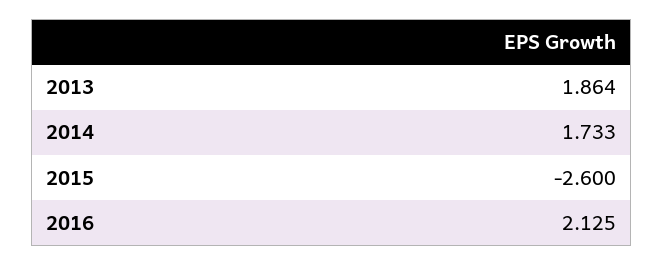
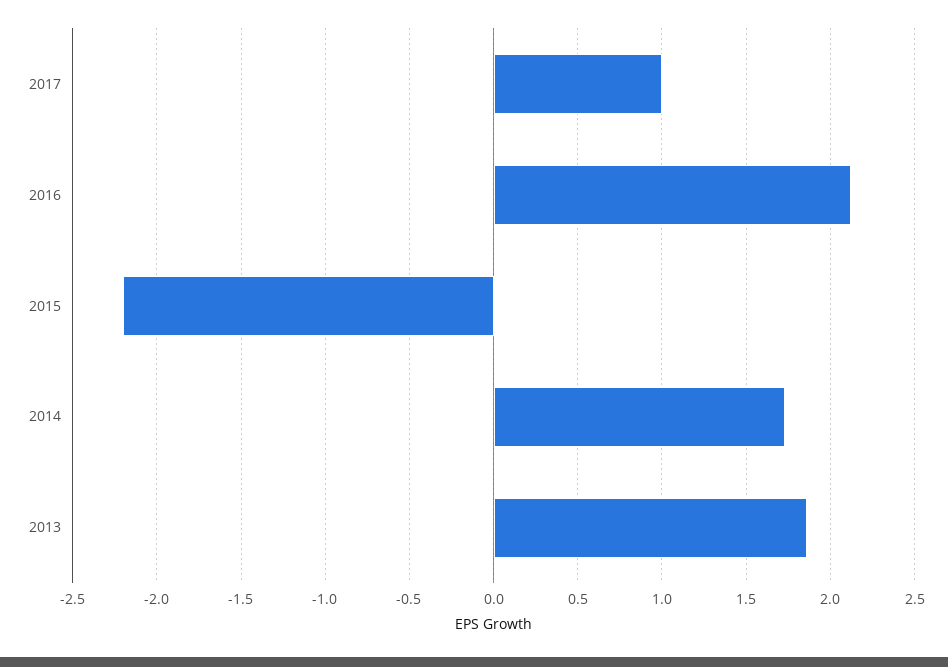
2015: -2.6 -> -2.2
2017: none -> 1

